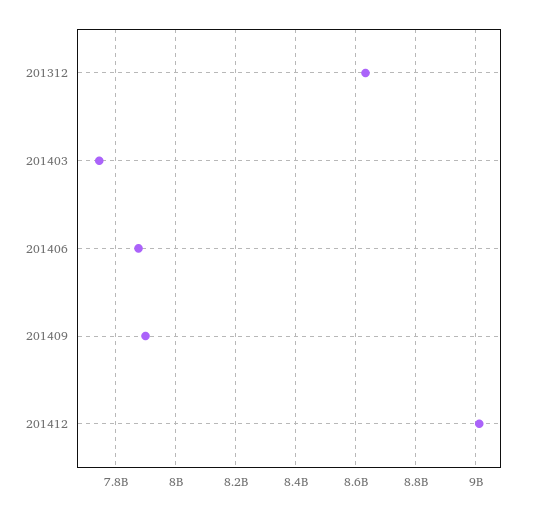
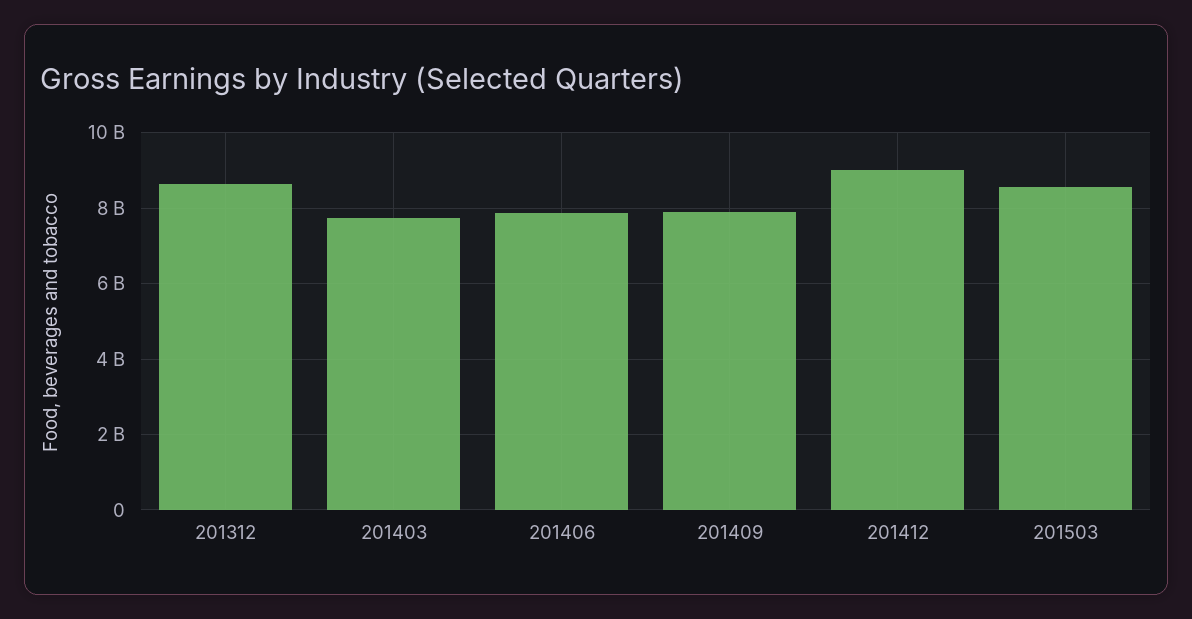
201503: none -> 8600000000

